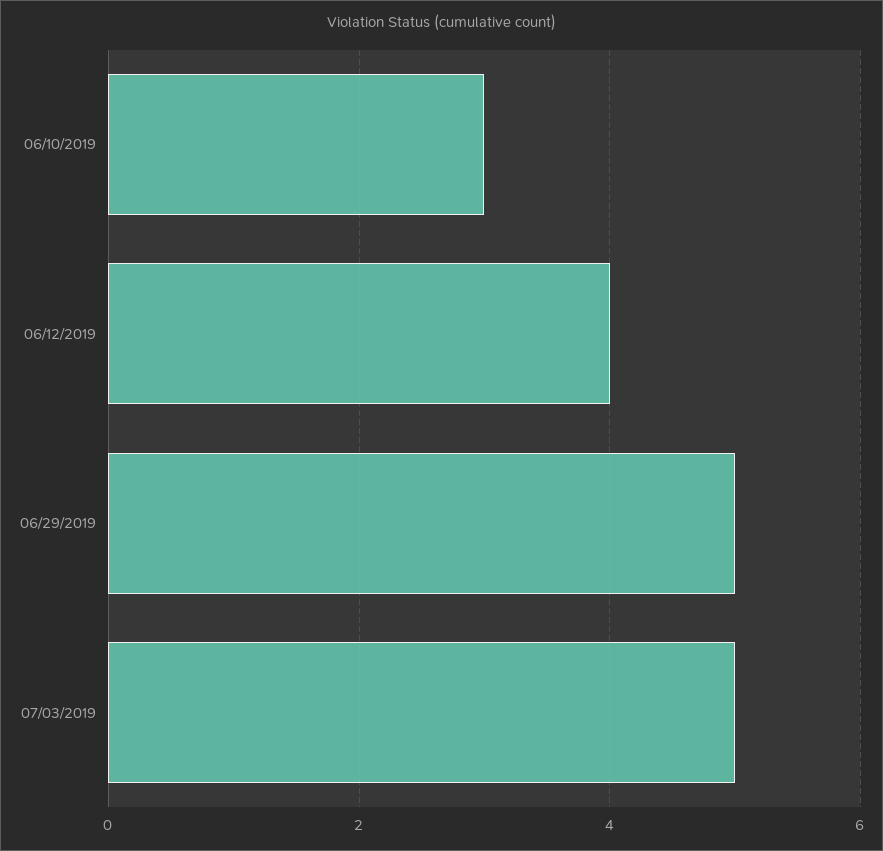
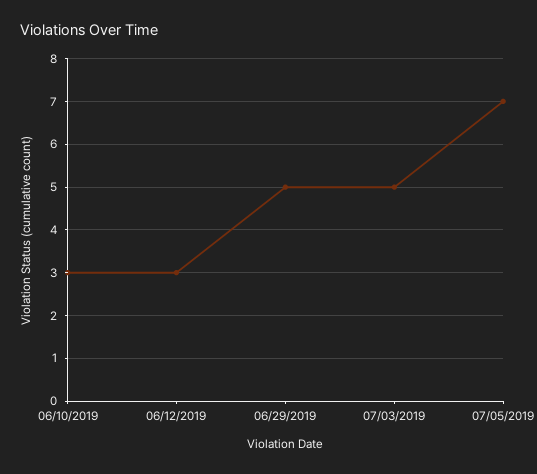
06/12/2019: 4 -> 3
07/05/2019: none -> 7

